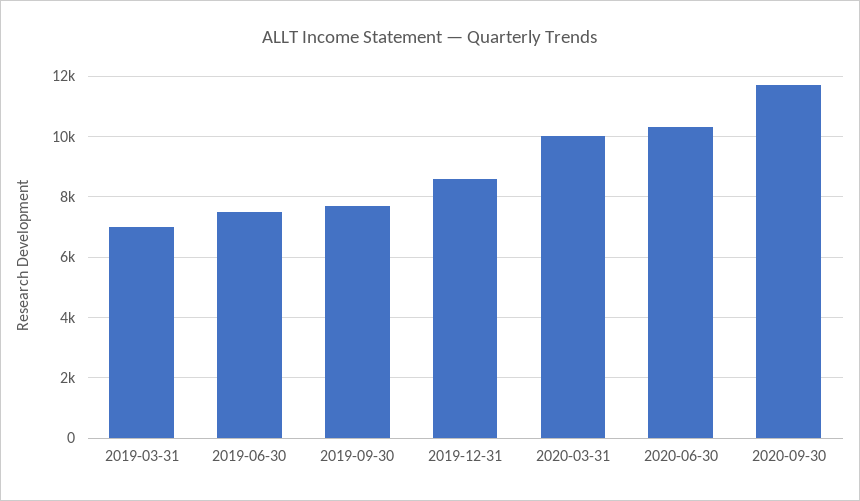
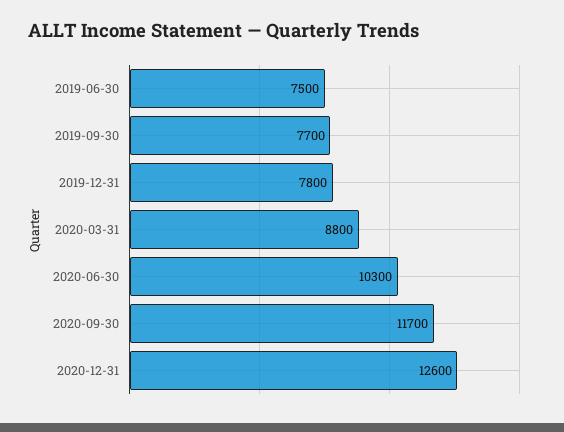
2019-03-31: 7000 -> none
2019-12-31: 8600 -> 7800
2020-03-31: 10000 -> 8800
2020-12-31: none -> 12600

